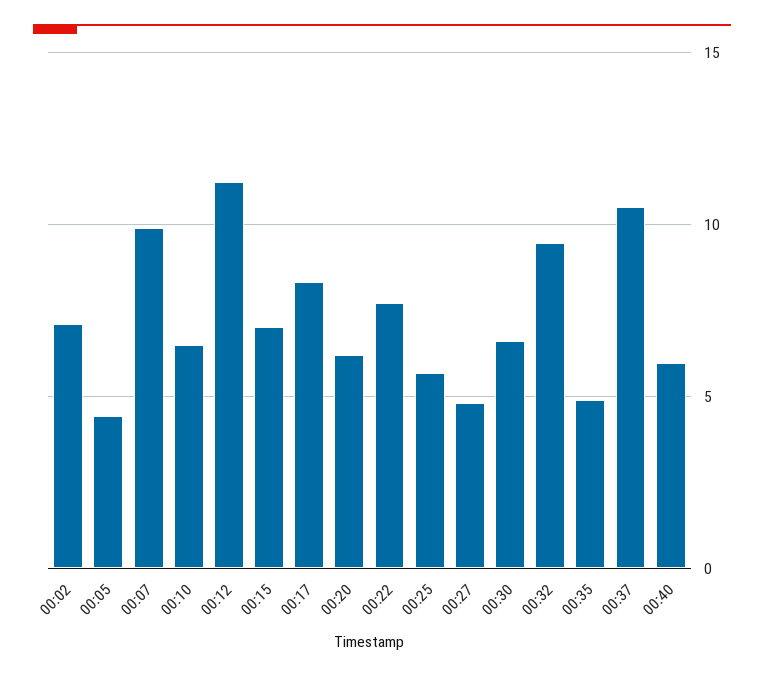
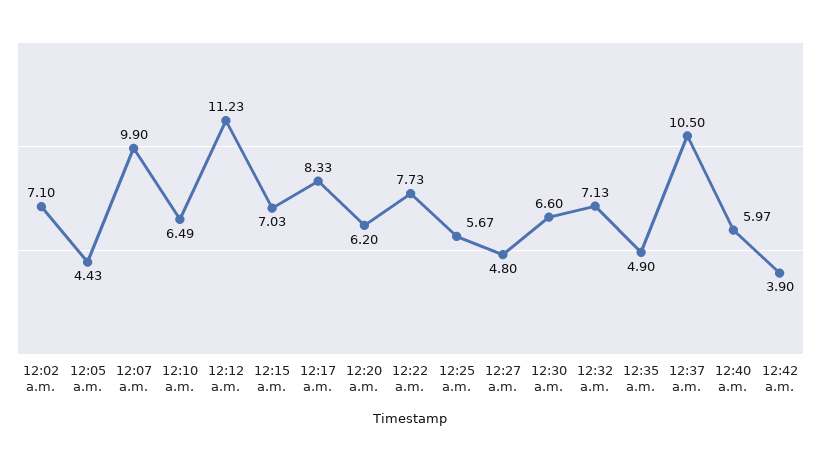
00:32: 9.5 -> 7.13
12:42 a.m.: none -> 3.9

